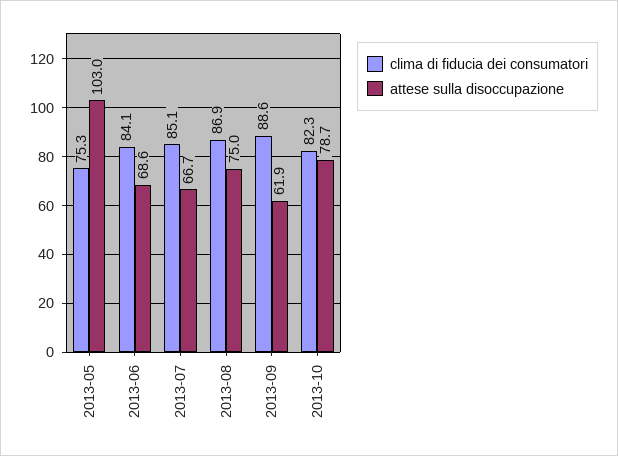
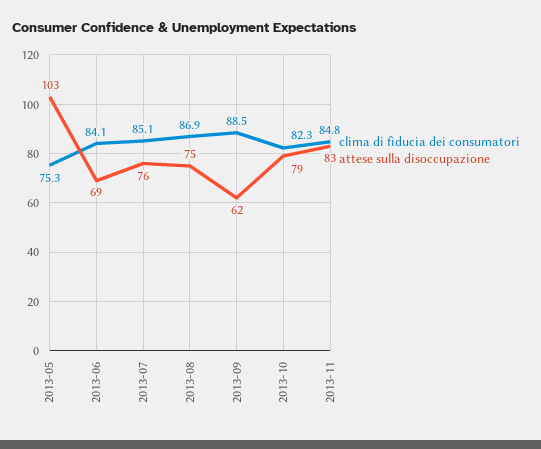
attese sulla disoccupazione, 2013-07: 66.7 -> 76
clima di fiducia dei consumatori, 2013-09: 88.6 -> 88.5
clima di fiducia dei consumatori, 2013-11: none -> 84.8
attese sulla disoccupazione, 2013-11: none -> 83

